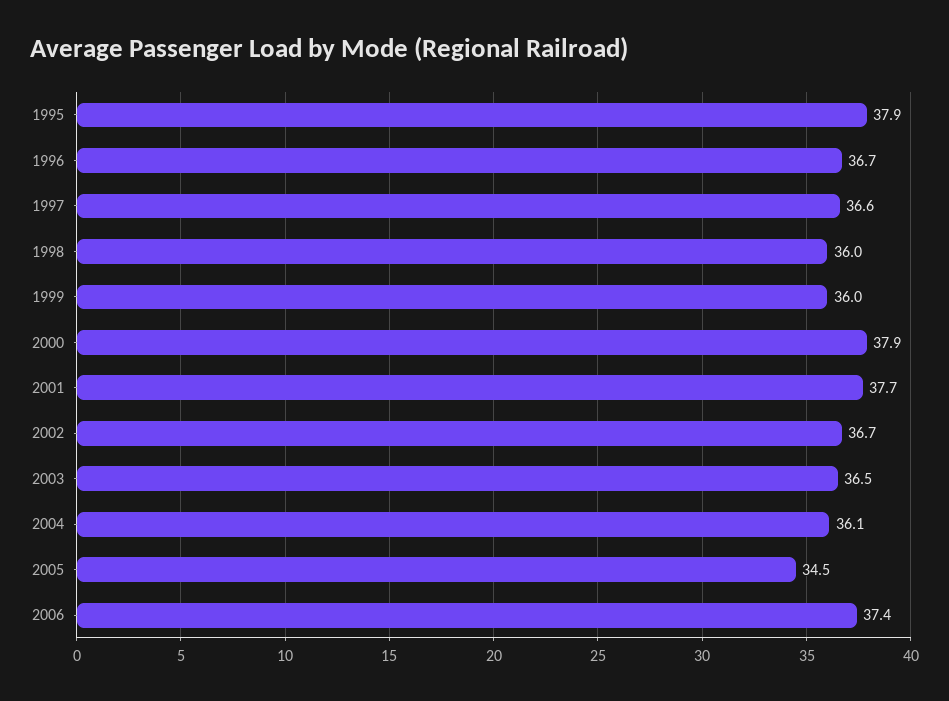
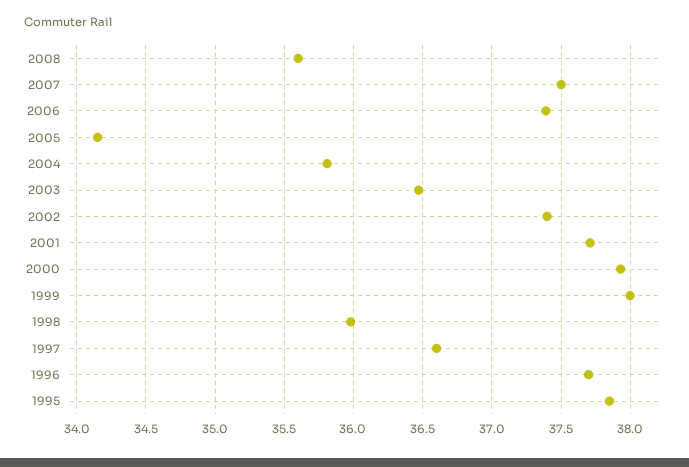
1996: 36.7 -> 37.7
1999: 36 -> 38
2002: 36.7 -> 37.4
2004: 36.1 -> 35.8
2005: 34.5 -> 34.15
2008: none -> 35.6
2007: none -> 37.5

